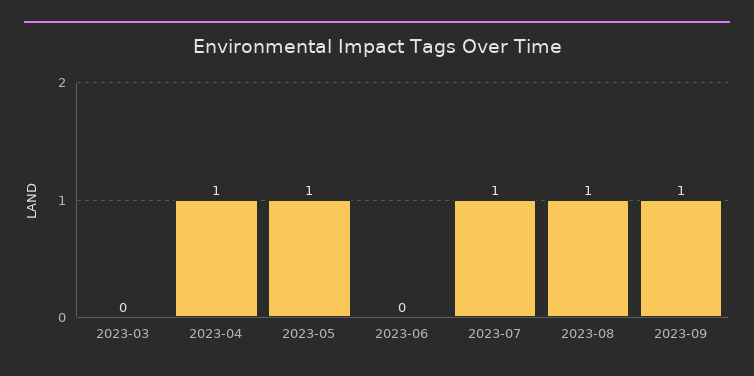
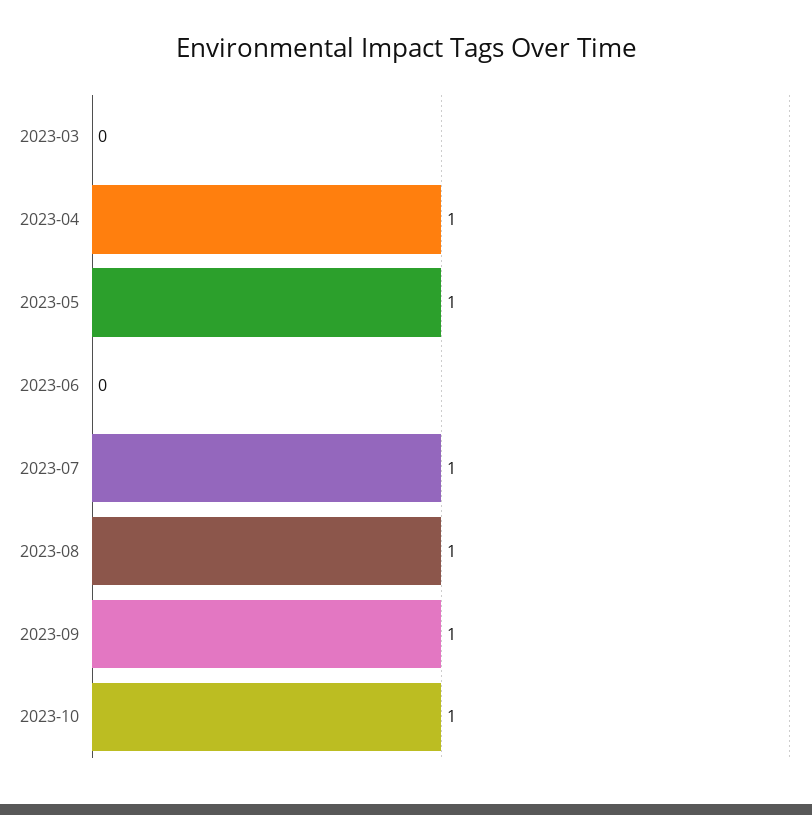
2023-10: none -> 1

